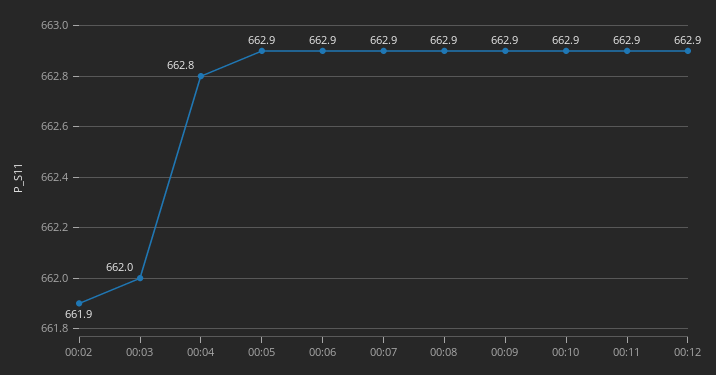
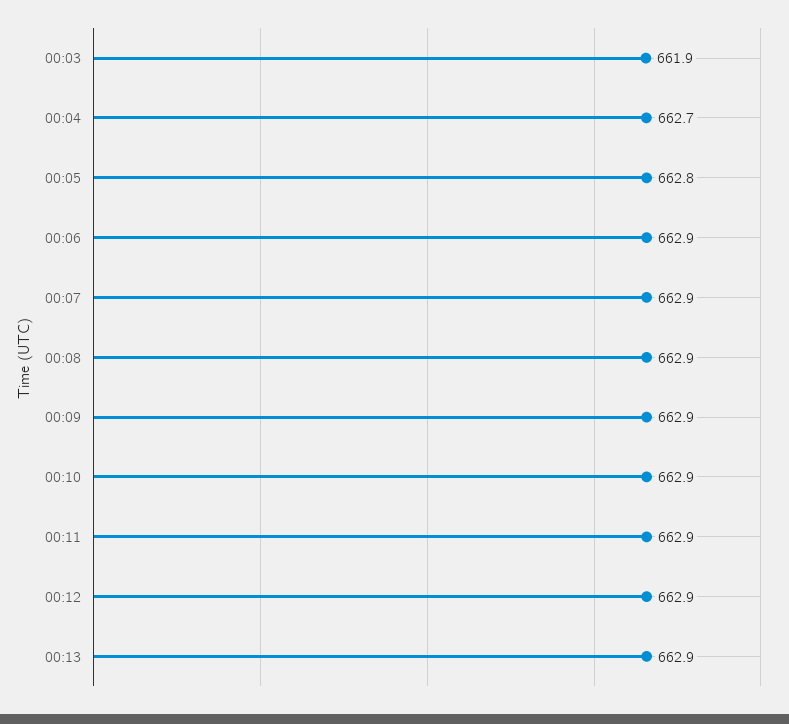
00:02: 661.9 -> none
00:03: 662 -> 661.9
00:04: 662.8 -> 662.7
00:05: 662.9 -> 662.8
00:13: none -> 662.9

